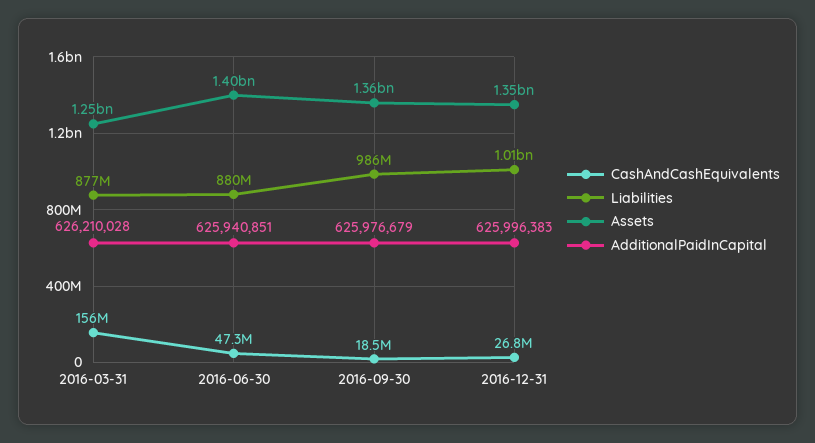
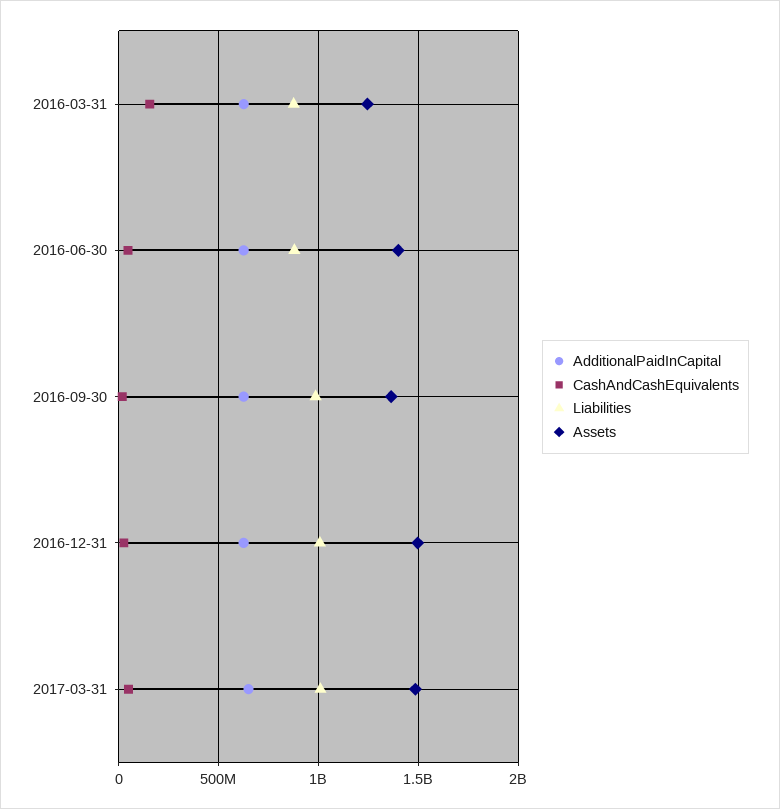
Assets, 2016-12-31: 1350000000 -> 1500000000
AdditionalPaidInCapital, 2017-03-31: none -> 650000000
CashAndCashEquivalents, 2017-03-31: none -> 50000000
Liabilities, 2017-03-31: none -> 1000000000
Assets, 2017-03-31: none -> 1500000000

